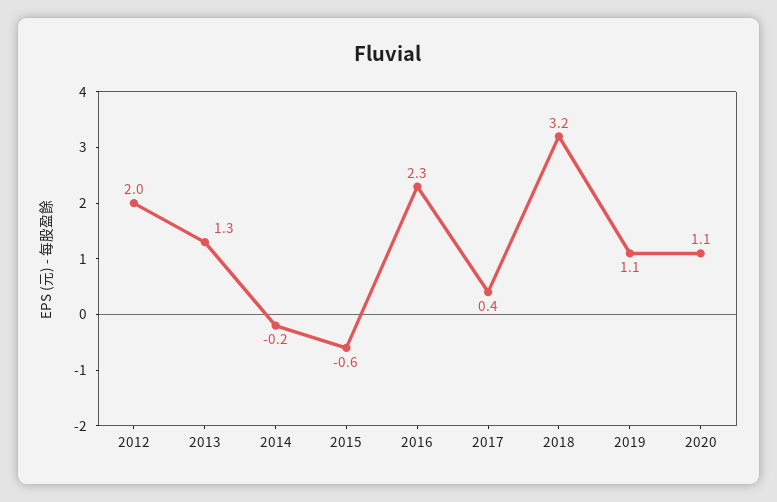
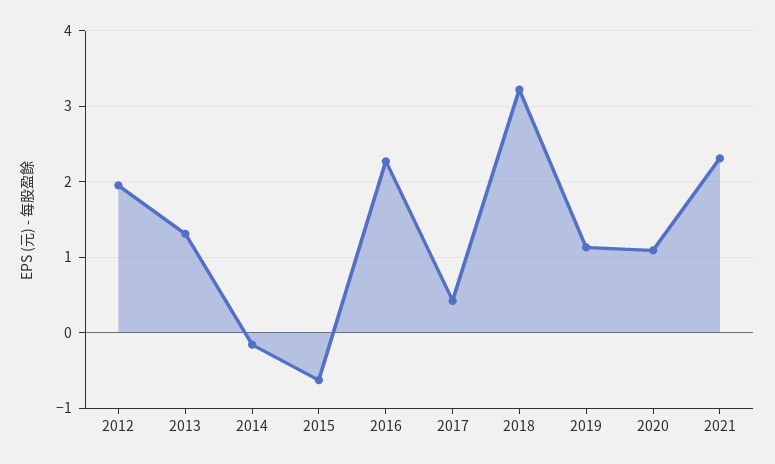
2021: none -> 2.3

